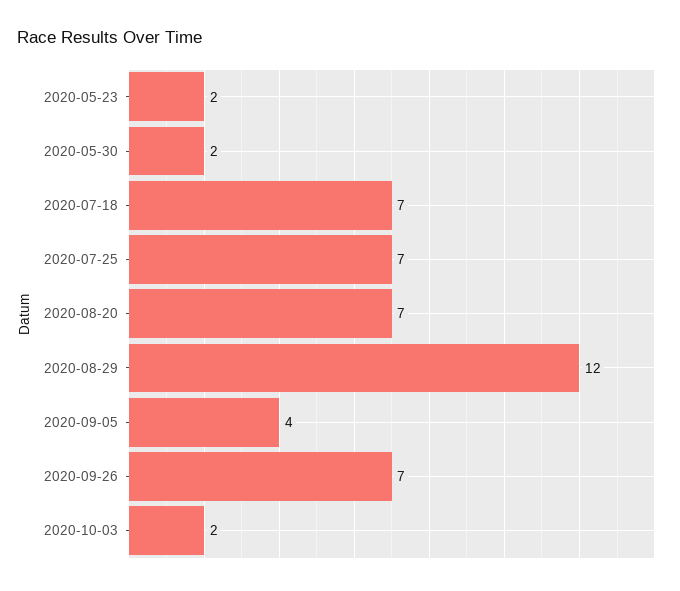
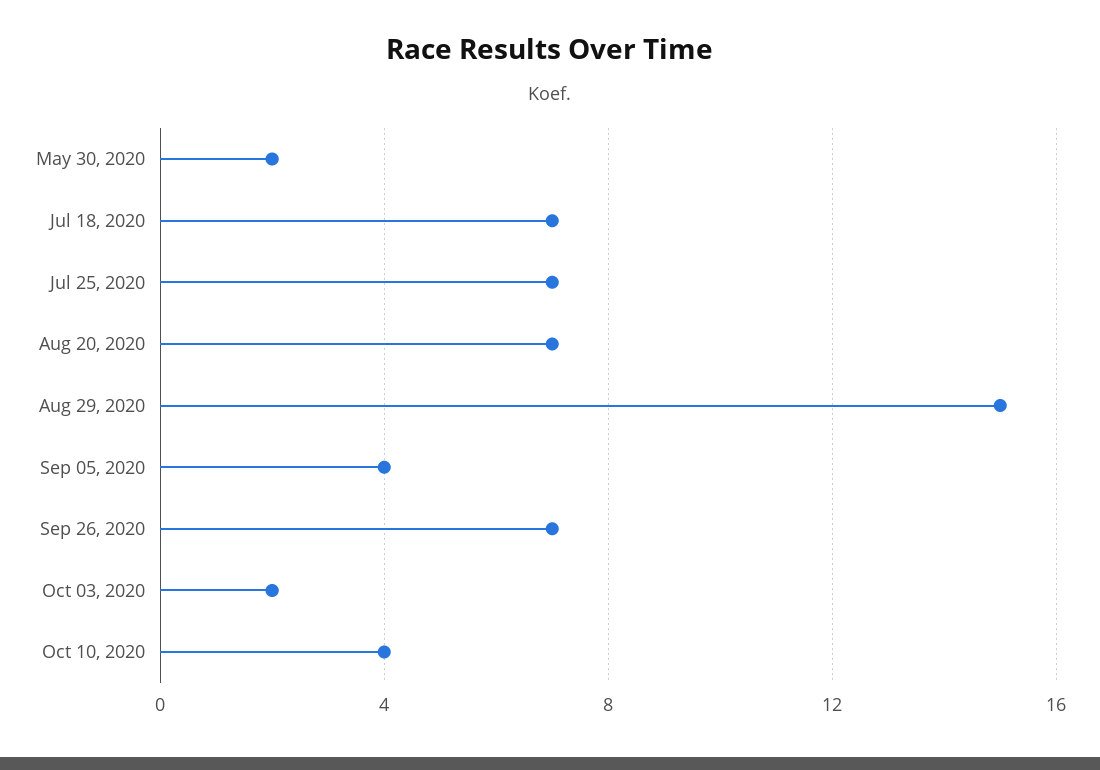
2020-05-23: 2 -> none
2020-08-29: 12 -> 15
Oct 10, 2020: none -> 4

